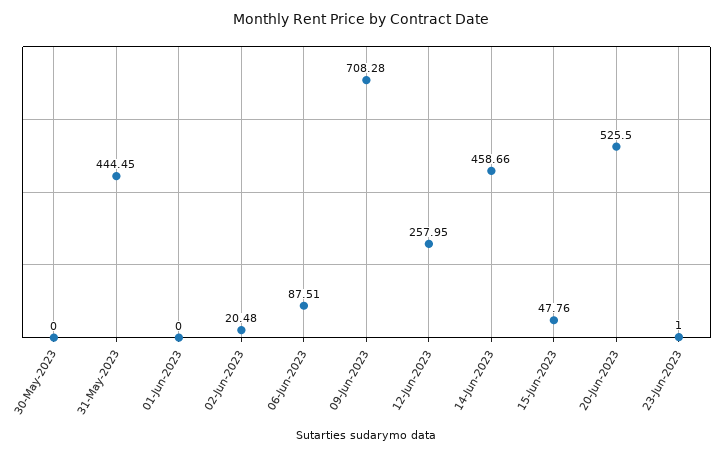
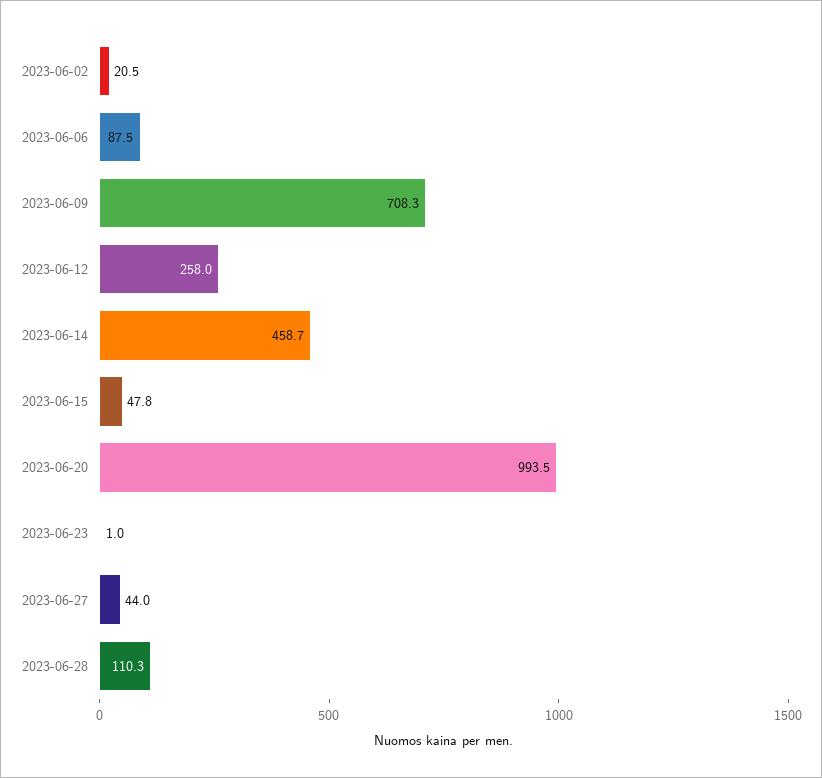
30-May-2023: 0 -> none
31-May-2023: 444.45 -> none
01-Jun-2023: 0 -> none
20-Jun-2023: 525.5 -> 993.5
2023-06-27: none -> 44
2023-06-28: none -> 110.3

